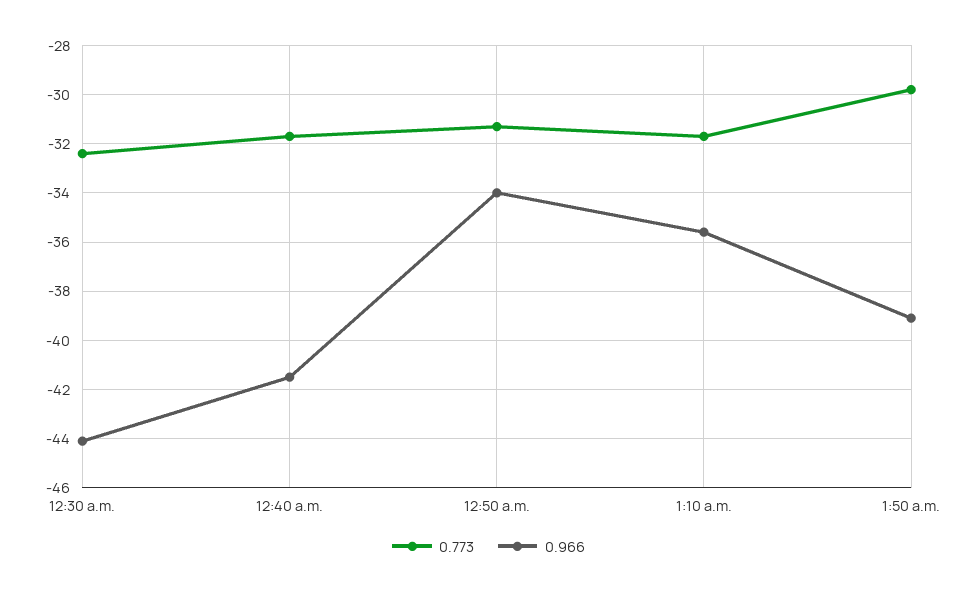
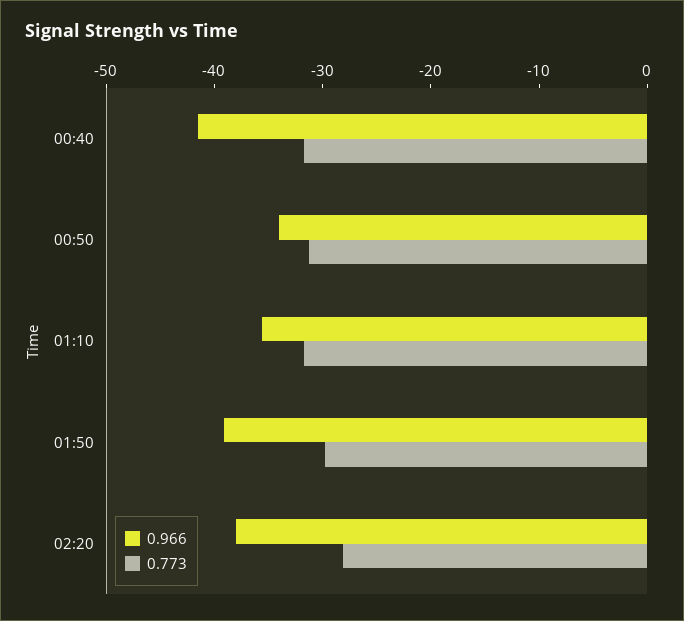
0.773, 12:30 a.m.: -32.5 -> none
0.966, 12:30 a.m.: -44 -> none
0.966, 02:20: none -> -38
0.773, 02:20: none -> -28

